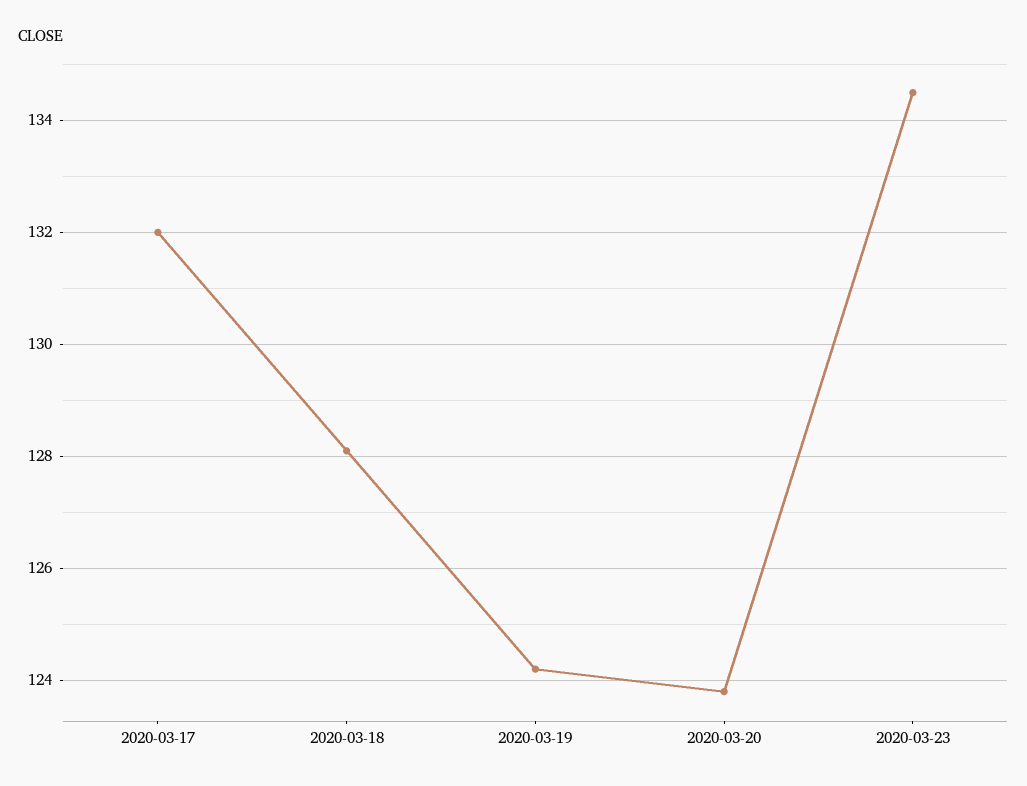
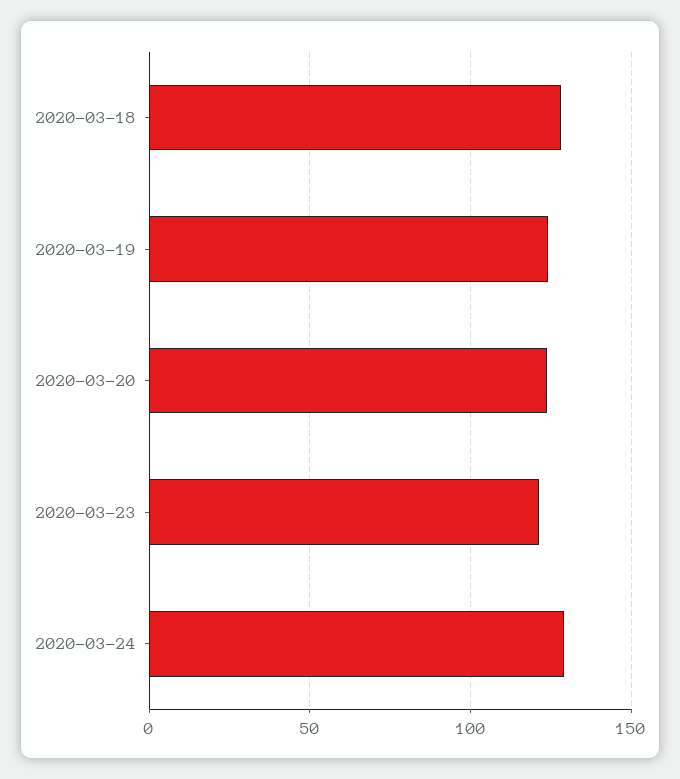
2020-03-17: 132 -> none
2020-03-23: 134.5 -> 120
2020-03-24: none -> 130

